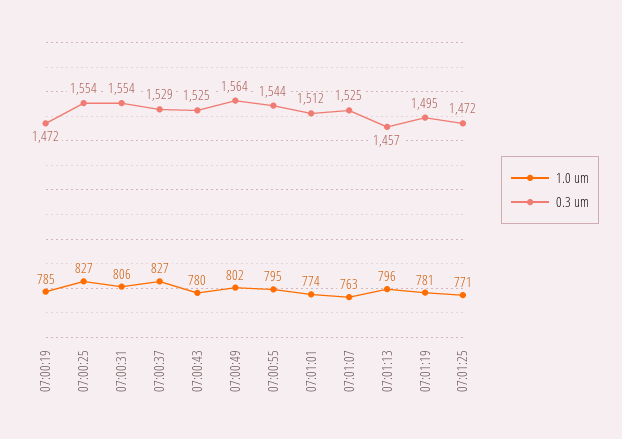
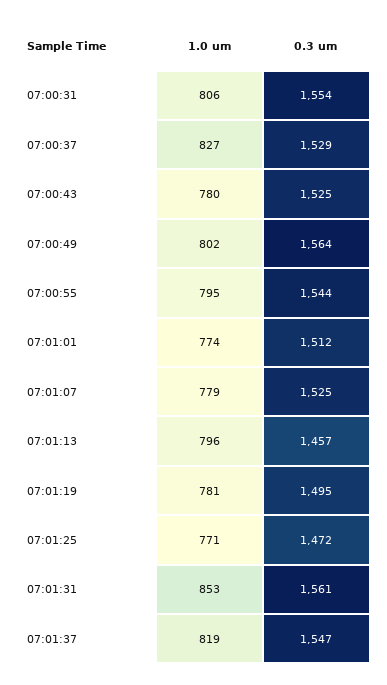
1.0 um, 07:00:19: 785 -> none
0.3 um, 07:00:19: 1472 -> none
1.0 um, 07:00:25: 827 -> none
0.3 um, 07:00:25: 1554 -> none
1.0 um, 07:01:07: 763 -> 779
1.0 um, 07:01:31: none -> 853
0.3 um, 07:01:31: none -> 1561
1.0 um, 07:01:37: none -> 819
0.3 um, 07:01:37: none -> 1547

